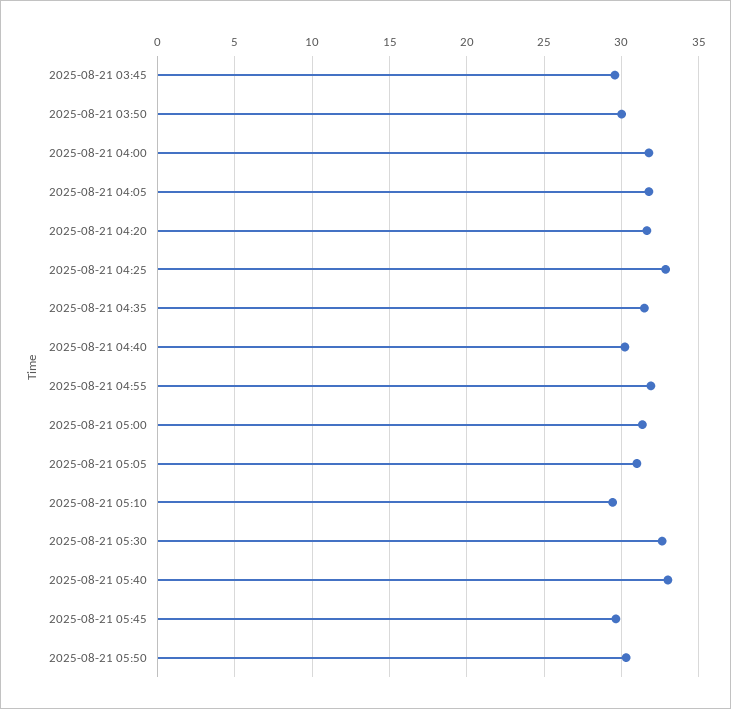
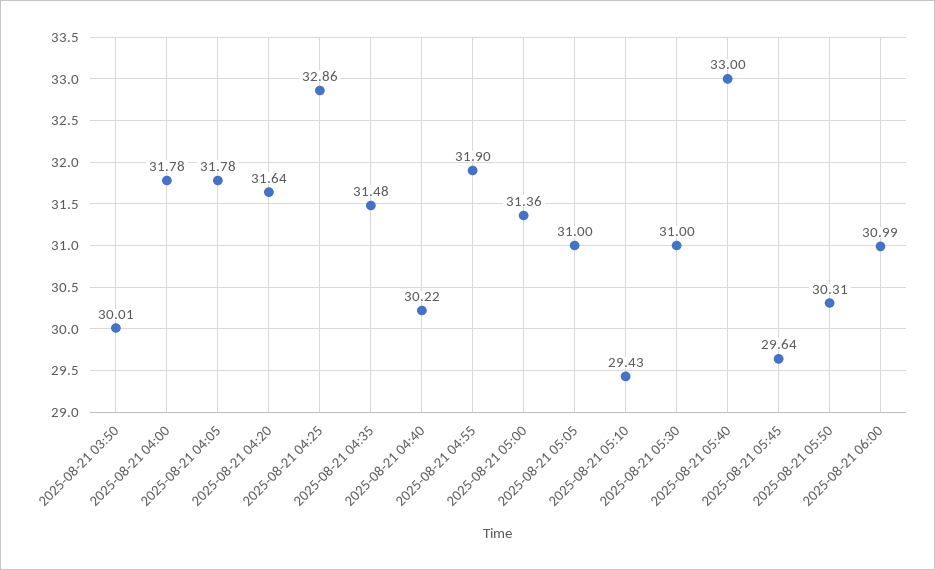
2025-08-21 03:45: 29.5 -> none
2025-08-21 05:30: 32.5 -> 31
2025-08-21 06:00: none -> 30.99

